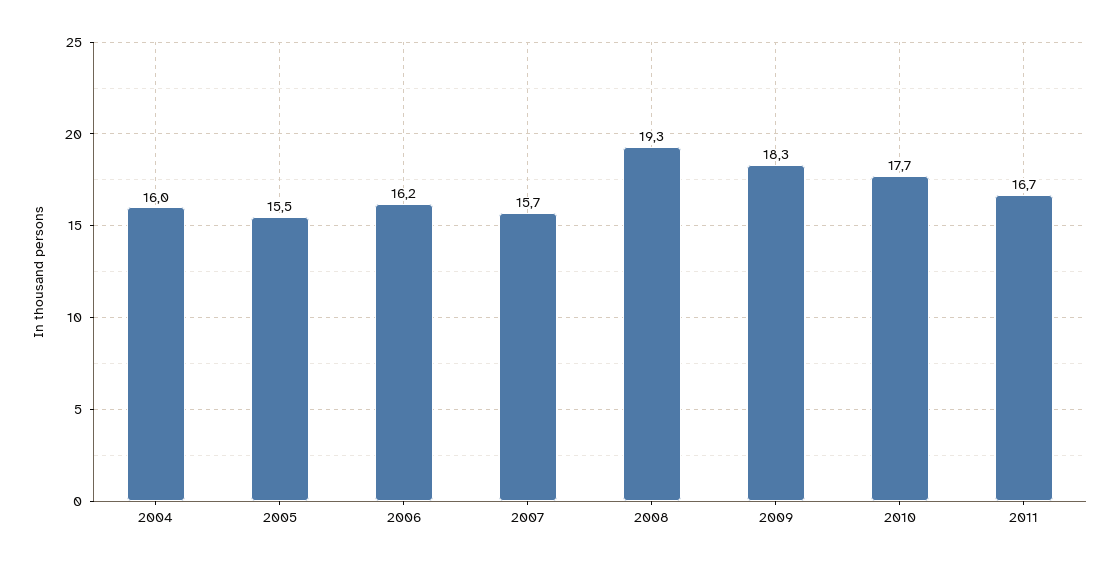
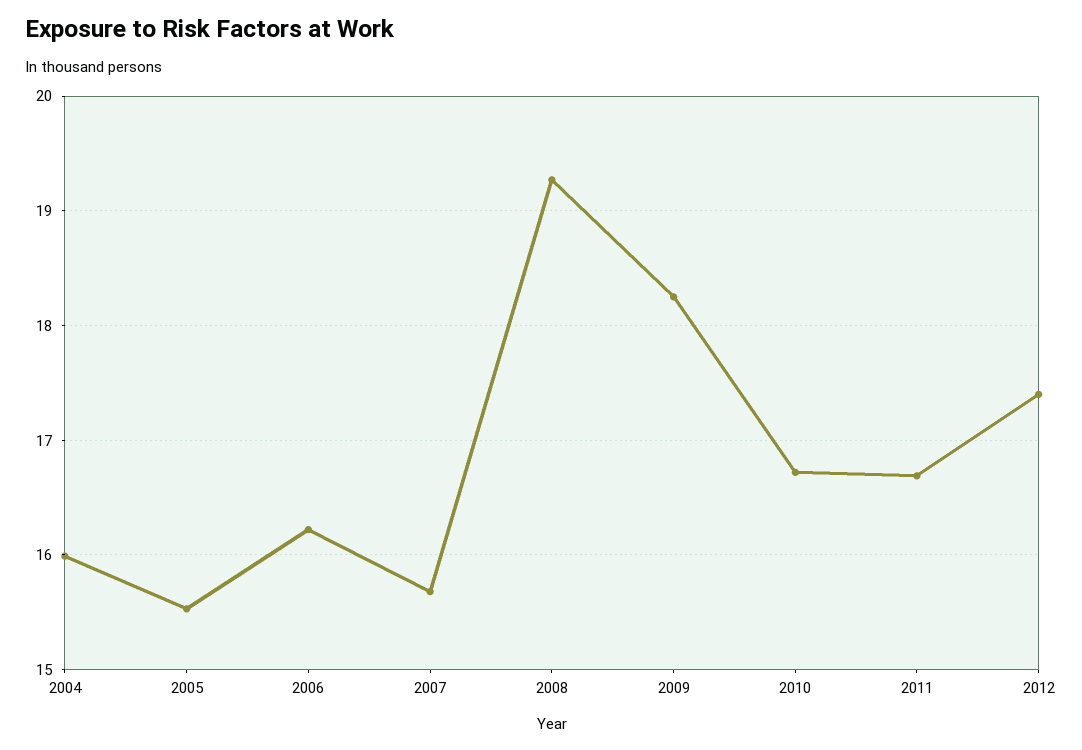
2010: 17.7 -> 16.7
2012: none -> 17.4

